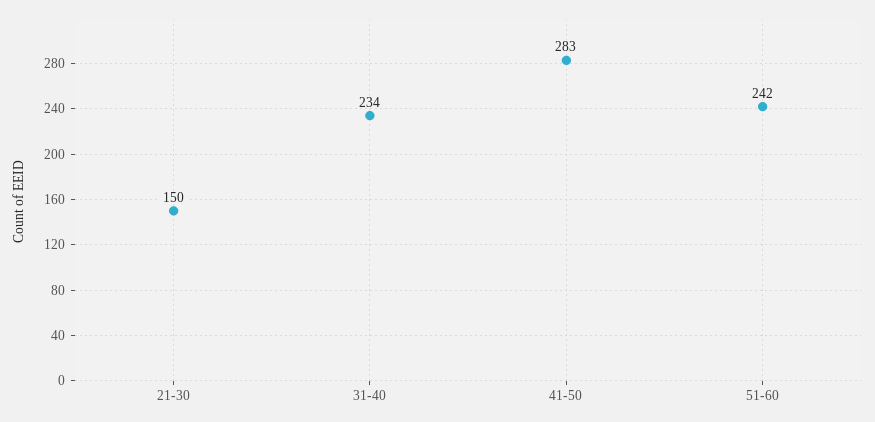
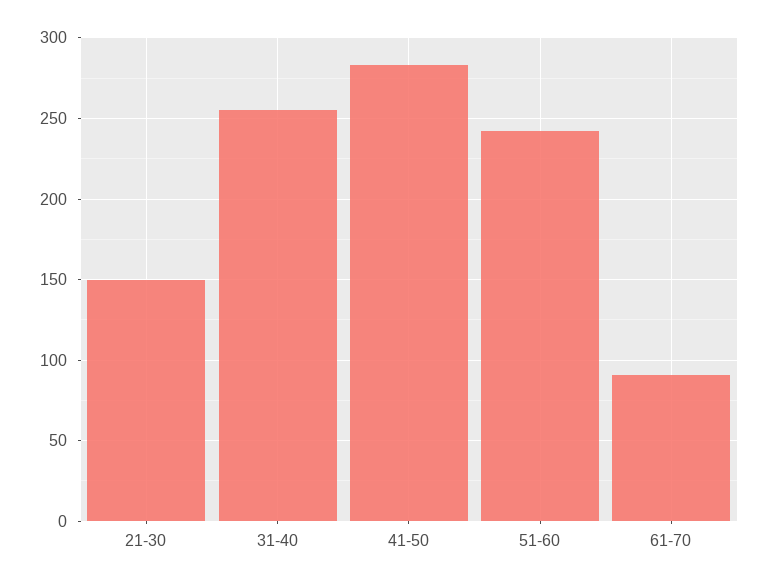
31-40: 234 -> 255
61-70: none -> 90

